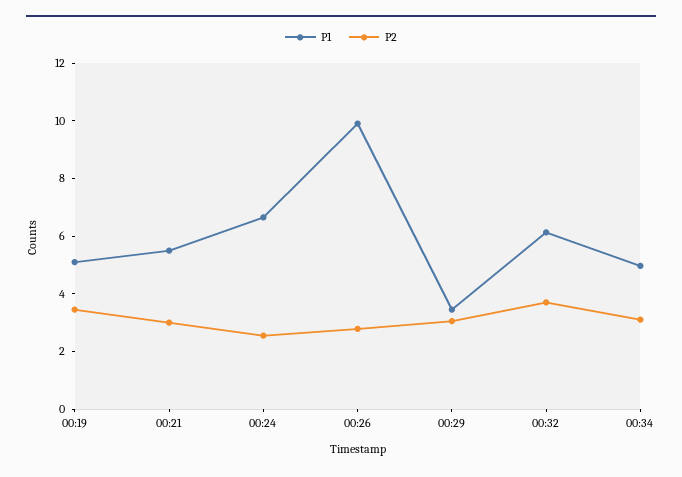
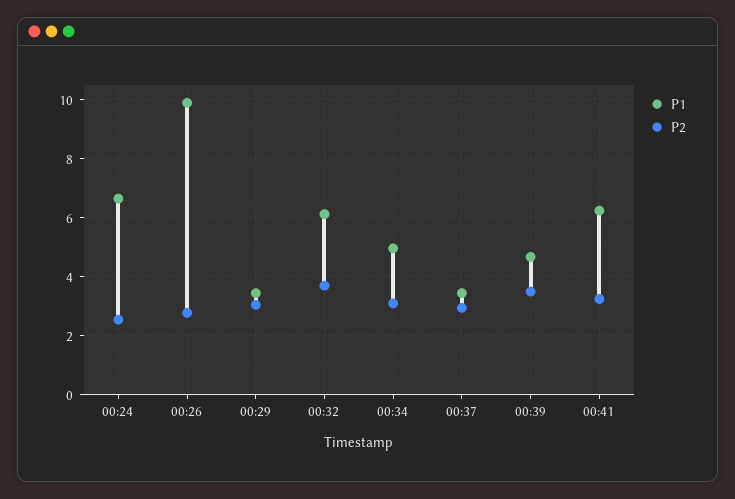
P1, 00:19: 5 -> none
P2, 00:19: 3.5 -> none
P1, 00:21: 5.5 -> none
P2, 00:21: 3 -> none
P1, 00:37: none -> 3.5
P2, 00:37: none -> 3
P1, 00:39: none -> 4.75
P2, 00:39: none -> 3.5
P1, 00:41: none -> 6.25
P2, 00:41: none -> 3.25

